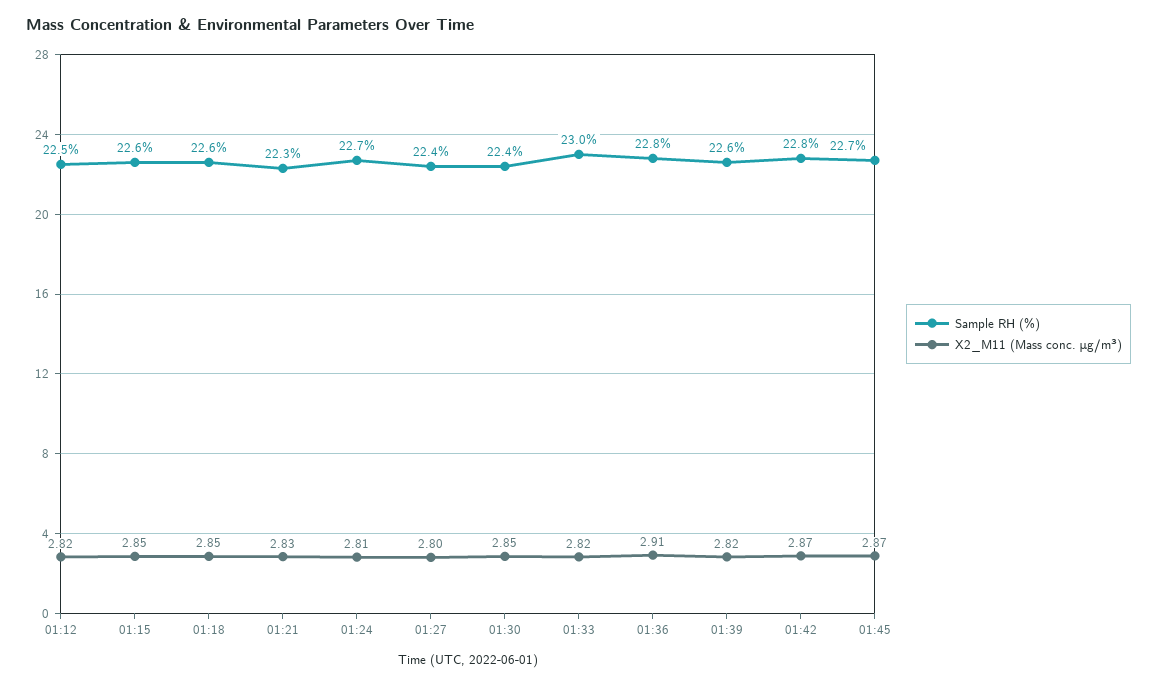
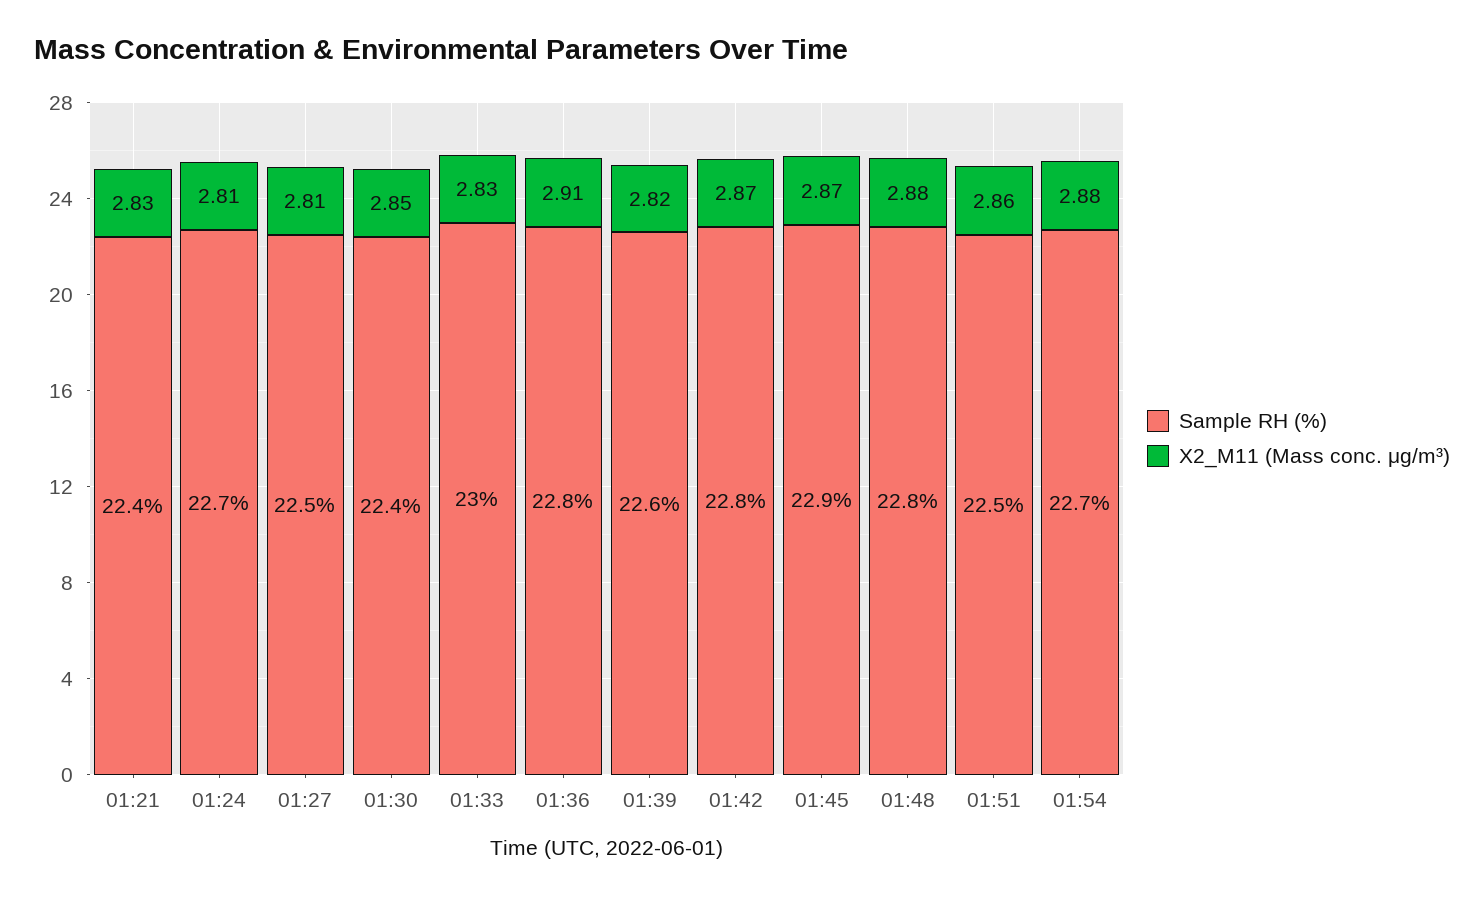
Sample RH (%), 01:12: 22.5 -> none
X2_M11 (Mass conc. μg/m³), 01:12: 2.82 -> none
Sample RH (%), 01:15: 22.6 -> none
X2_M11 (Mass conc. μg/m³), 01:15: 2.85 -> none
Sample RH (%), 01:18: 22.6 -> none
X2_M11 (Mass conc. μg/m³), 01:18: 2.85 -> none
Sample RH (%), 01:21: 22.3 -> 22.4
Sample RH (%), 01:27: 22.4 -> 22.5
X2_M11 (Mass conc. μg/m³), 01:27: 2.8 -> 2.81
X2_M11 (Mass conc. μg/m³), 01:33: 2.82 -> 2.83
Sample RH (%), 01:45: 22.7 -> 22.9
Sample RH (%), 01:48: none -> 22.8
X2_M11 (Mass conc. μg/m³), 01:48: none -> 2.88
Sample RH (%), 01:51: none -> 22.5
X2_M11 (Mass conc. μg/m³), 01:51: none -> 2.86
Sample RH (%), 01:54: none -> 22.7
X2_M11 (Mass conc. μg/m³), 01:54: none -> 2.88

